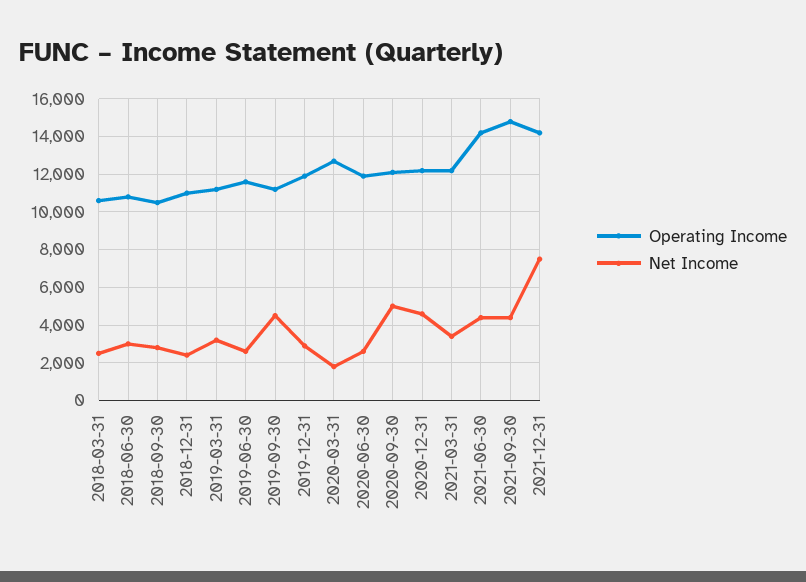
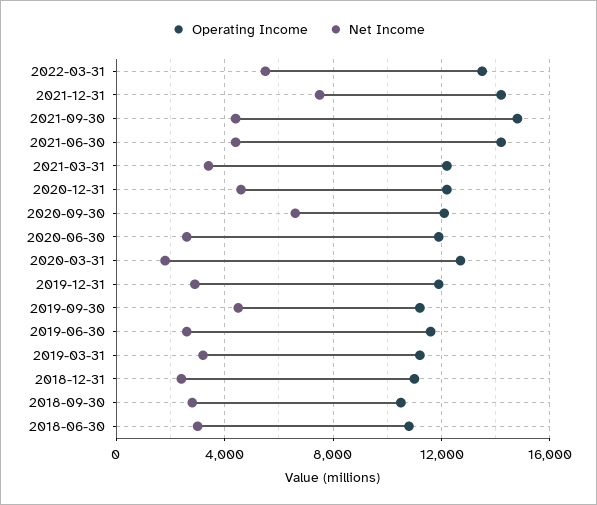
Operating Income, 2018-03-31: 10500 -> none
Net Income, 2018-03-31: 2500 -> none
Net Income, 2020-09-30: 5000 -> 6500
Operating Income, 2022-03-31: none -> 13500
Net Income, 2022-03-31: none -> 5500

